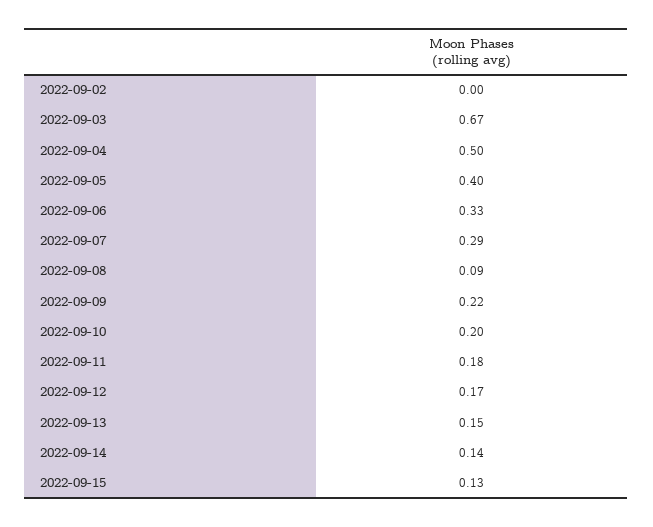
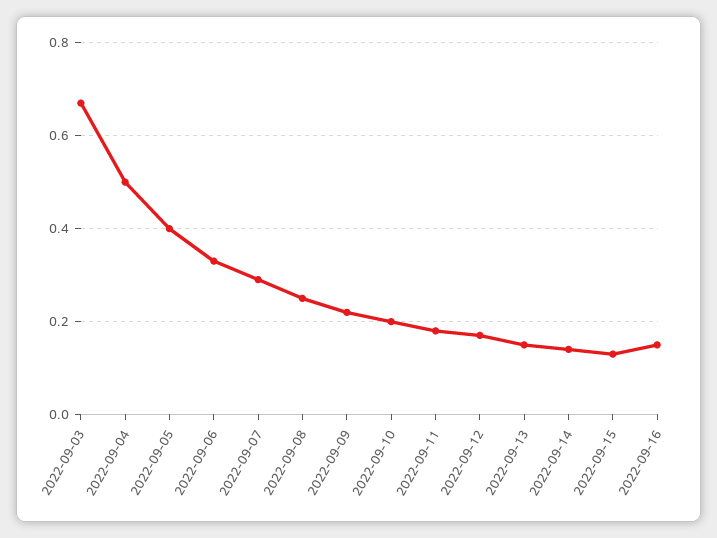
2022-09-02: 0 -> none
2022-09-08: 0.09 -> 0.25
2022-09-16: none -> 0.15

